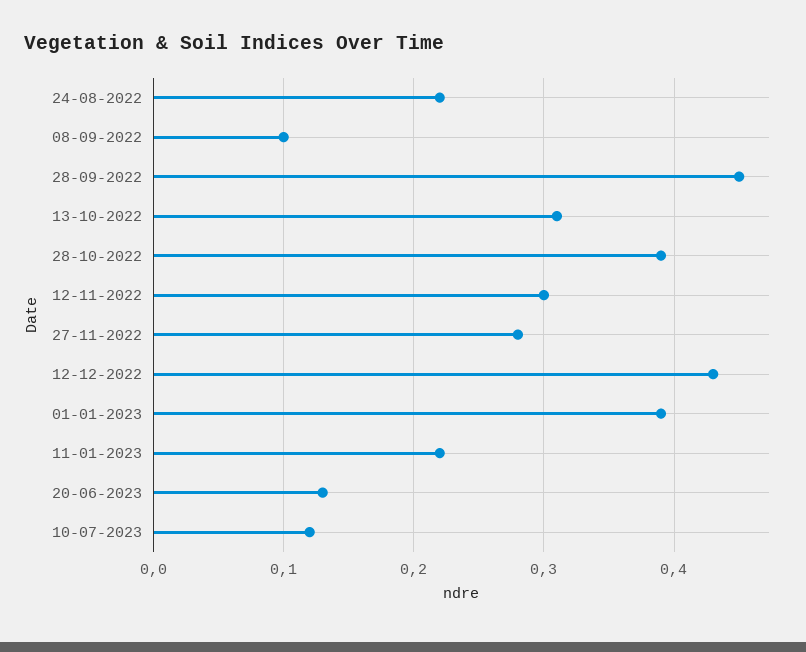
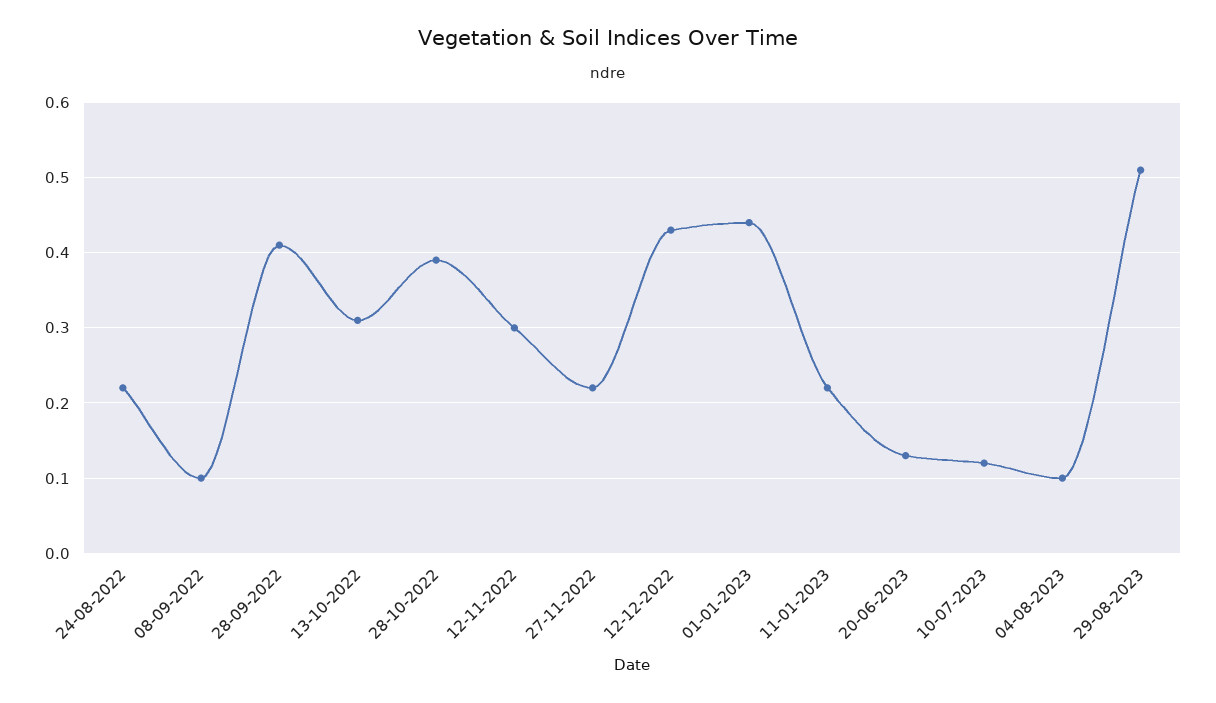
28-09-2022: 0.45 -> 0.41
27-11-2022: 0.28 -> 0.22
01-01-2023: 0.39 -> 0.44
04-08-2023: none -> 0.1
29-08-2023: none -> 0.51

